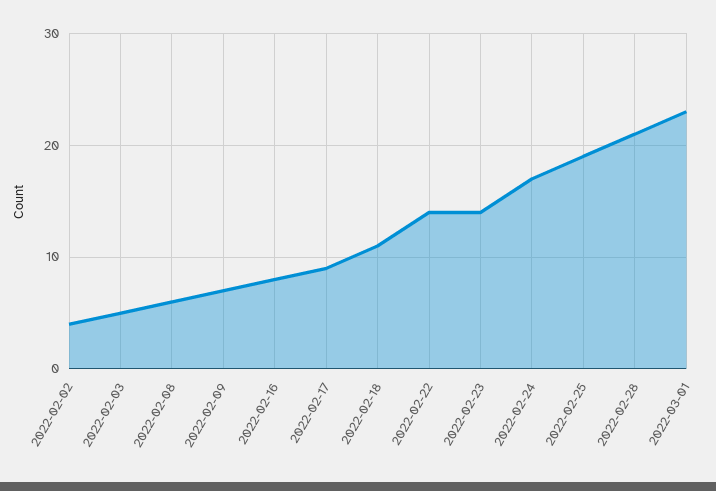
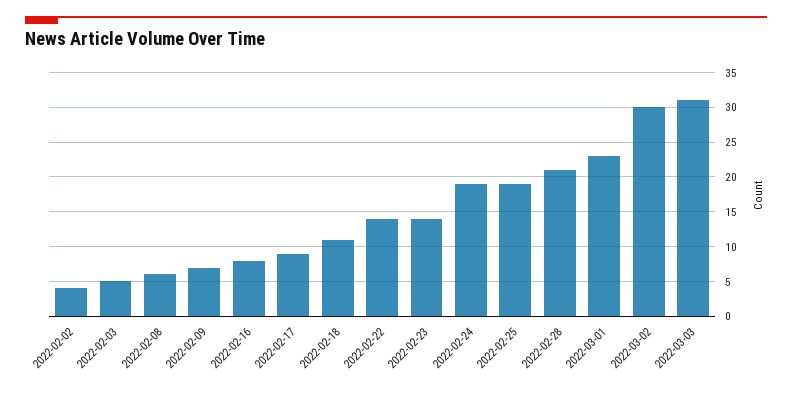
2022-02-24: 17 -> 19
2022-03-02: none -> 30
2022-03-03: none -> 31

